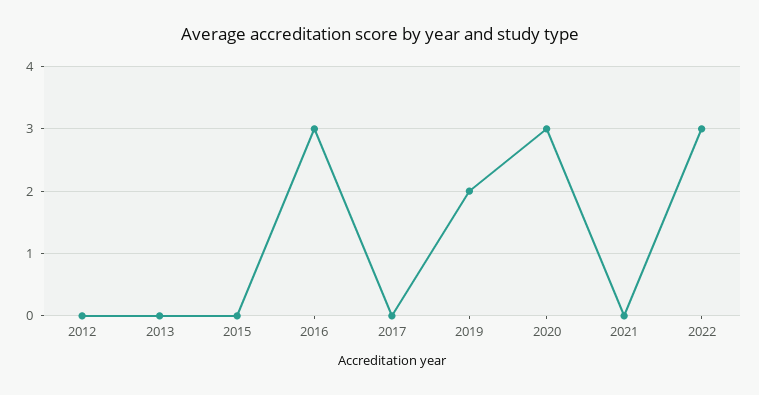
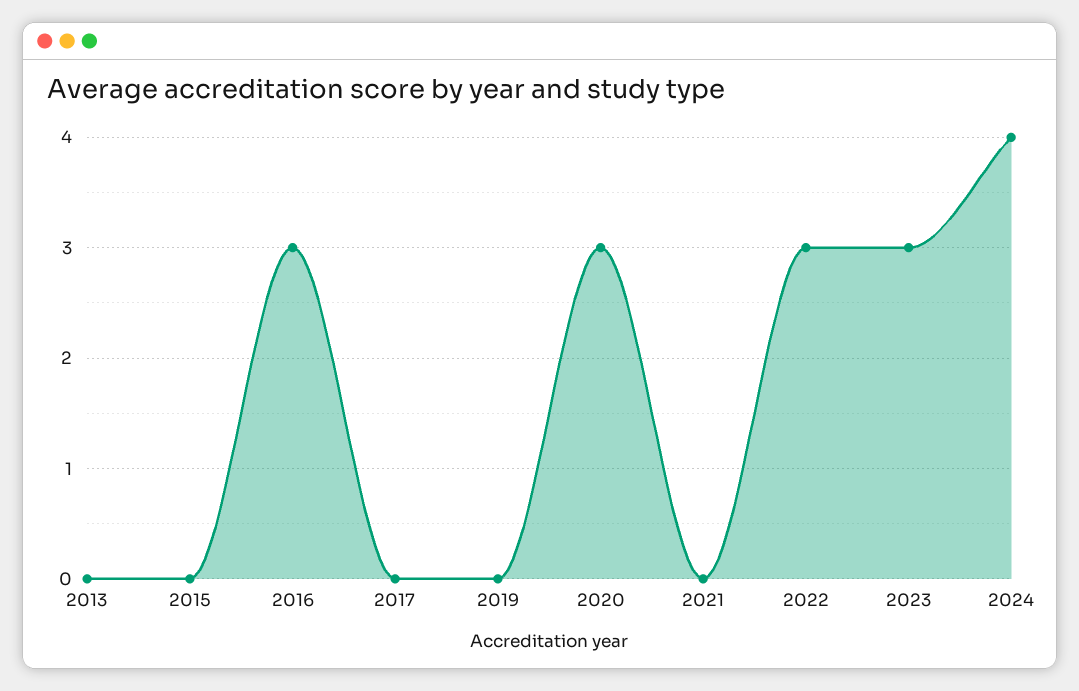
2012: 0 -> none
2019: 2 -> 0
2023: none -> 3
2024: none -> 4

